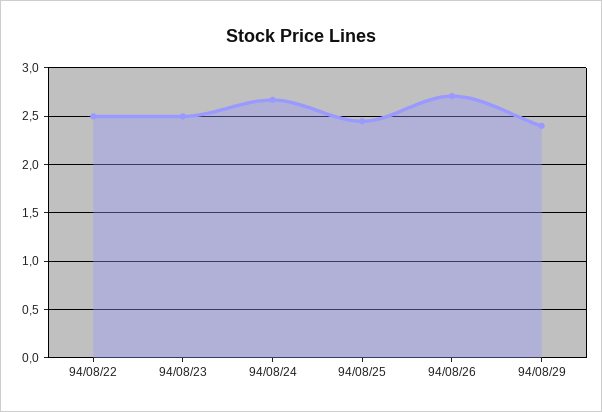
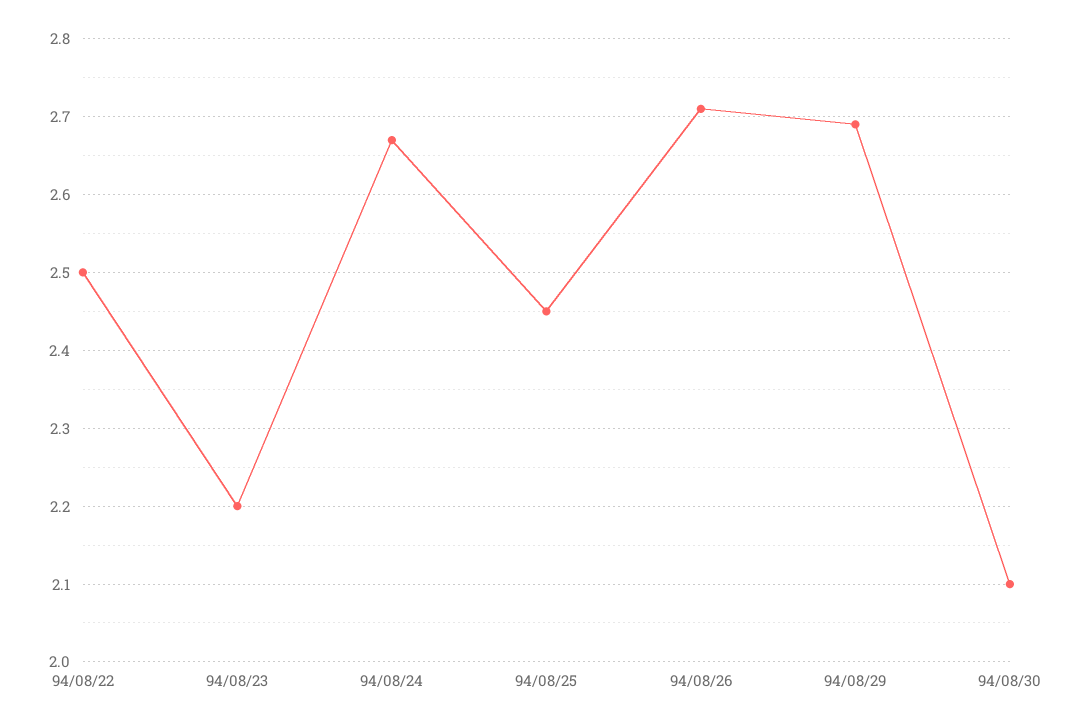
94/08/23: 2.5 -> 2.2
94/08/29: 2.4 -> 2.69
94/08/30: none -> 2.1

